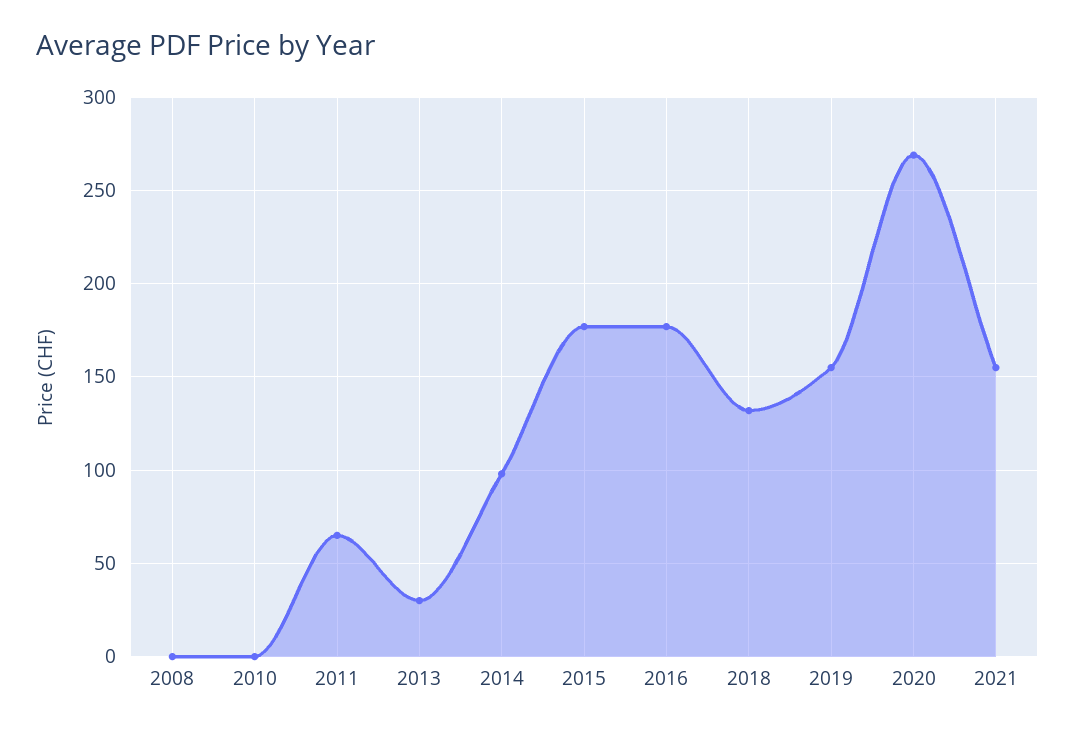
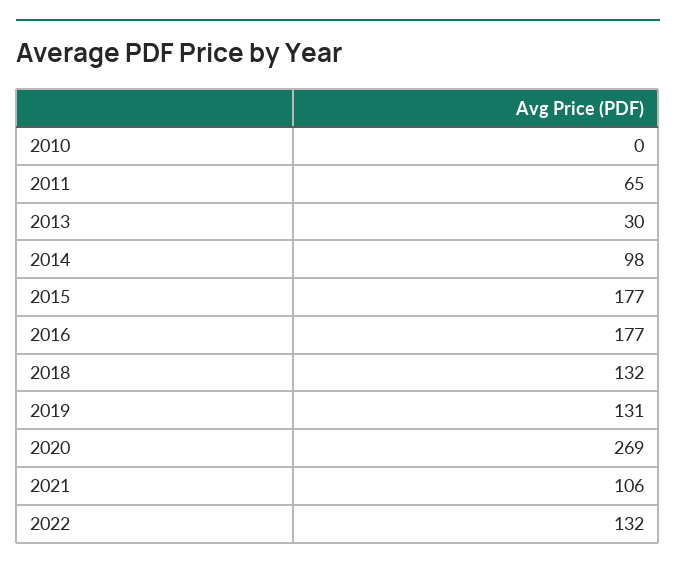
2008: 0 -> none
2019: 155 -> 131
2021: 155 -> 106
2022: none -> 132

